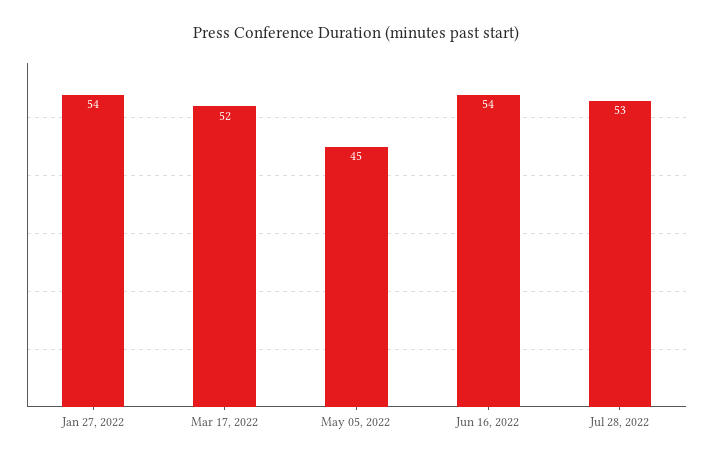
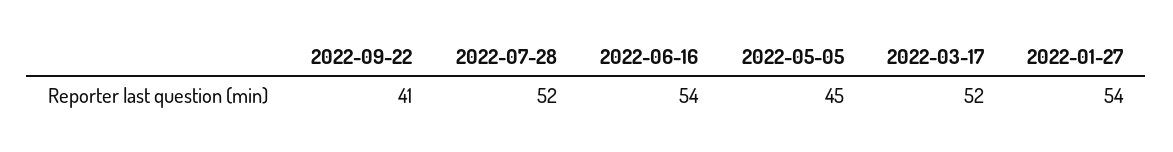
Jul 28, 2022: 53 -> 52
2022-09-22: none -> 41

